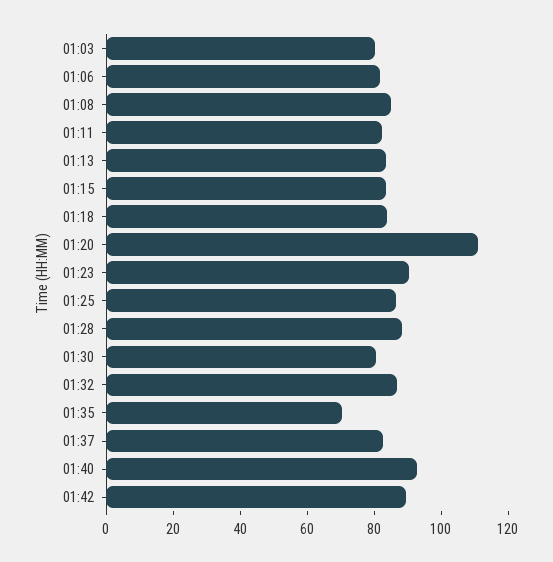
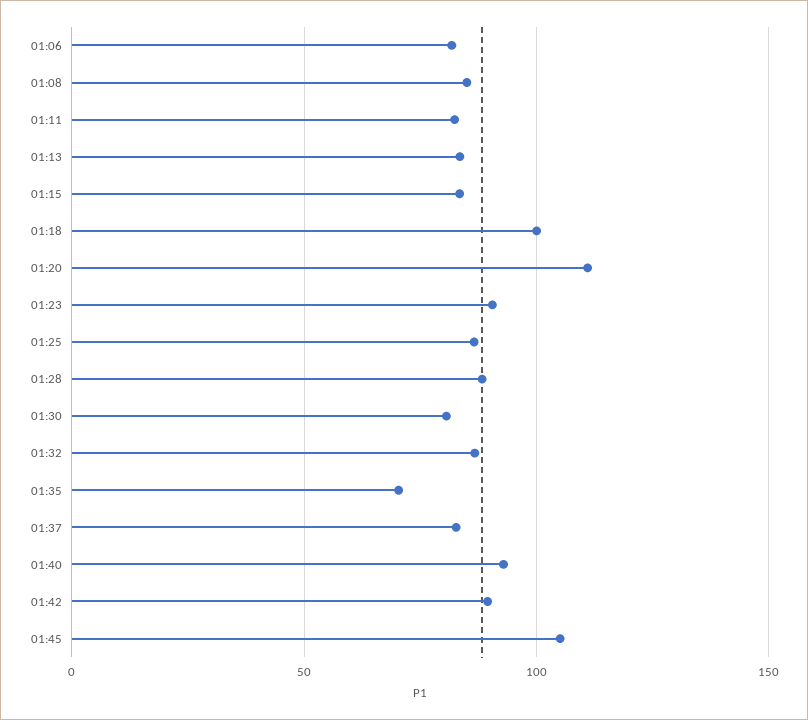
01:03: 80 -> none
01:18: 85 -> 100
01:45: none -> 105

